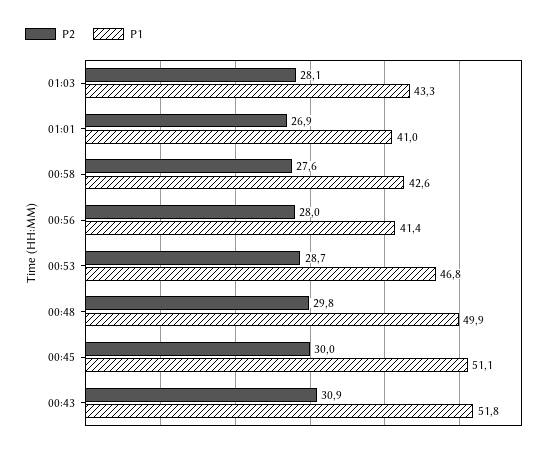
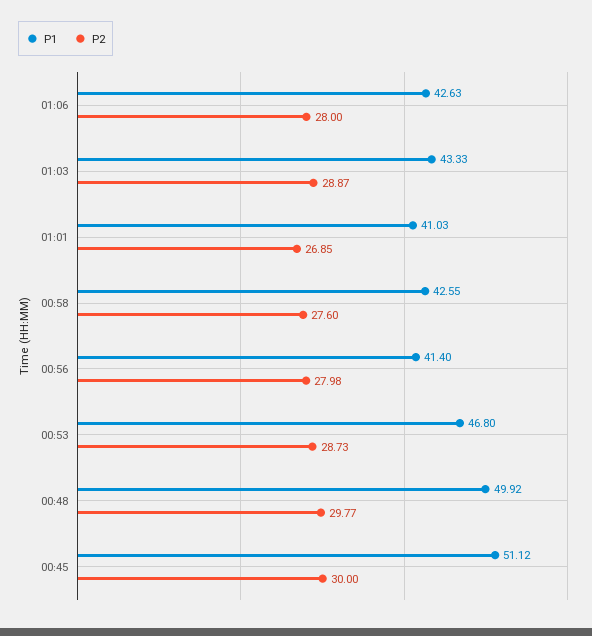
P2, 01:03: 28.1 -> 28.87
P2, 00:43: 30.9 -> none
P1, 00:43: 51.8 -> none
P1, 01:06: none -> 42.63
P2, 01:06: none -> 28

